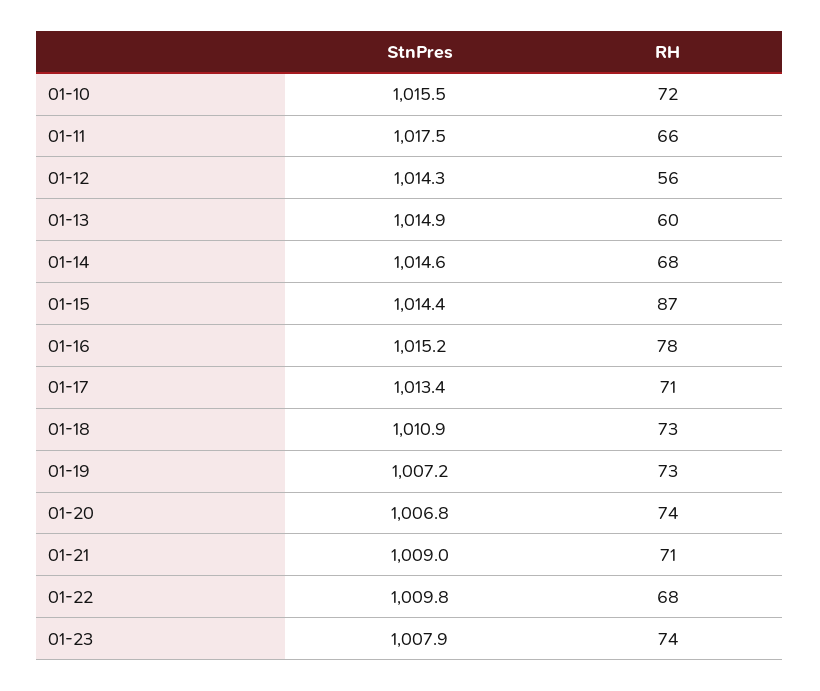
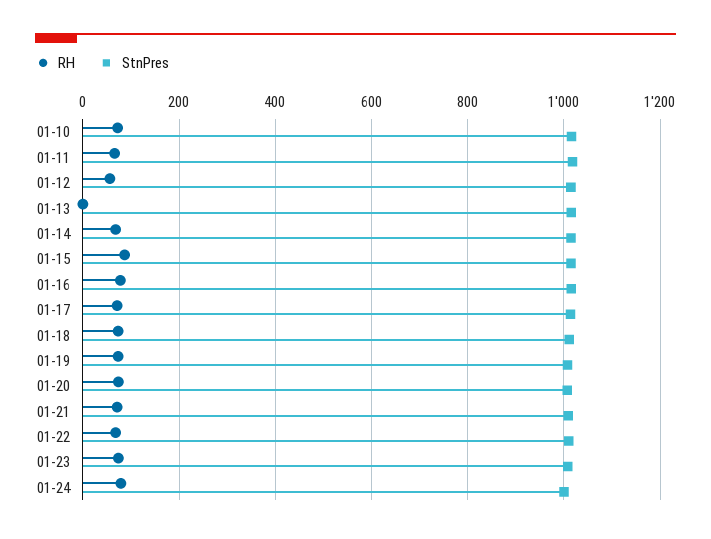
RH, 01-13: 60 -> 0
RH, 01-24: none -> 80
StnPres, 01-24: none -> 1000

